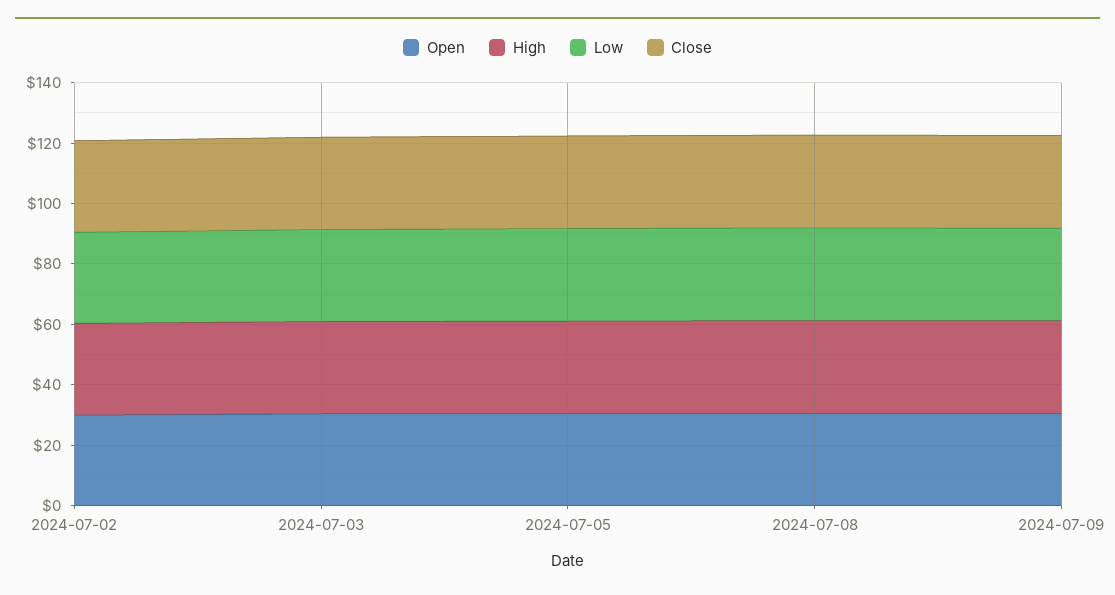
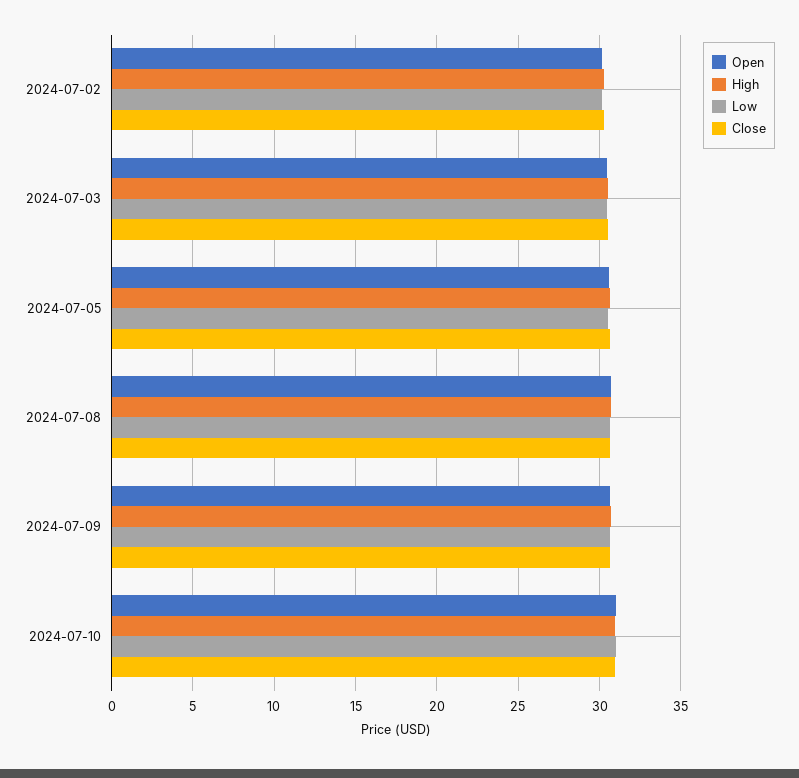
Open, 2024-07-10: none -> 31
High, 2024-07-10: none -> 31
Low, 2024-07-10: none -> 31
Close, 2024-07-10: none -> 31

